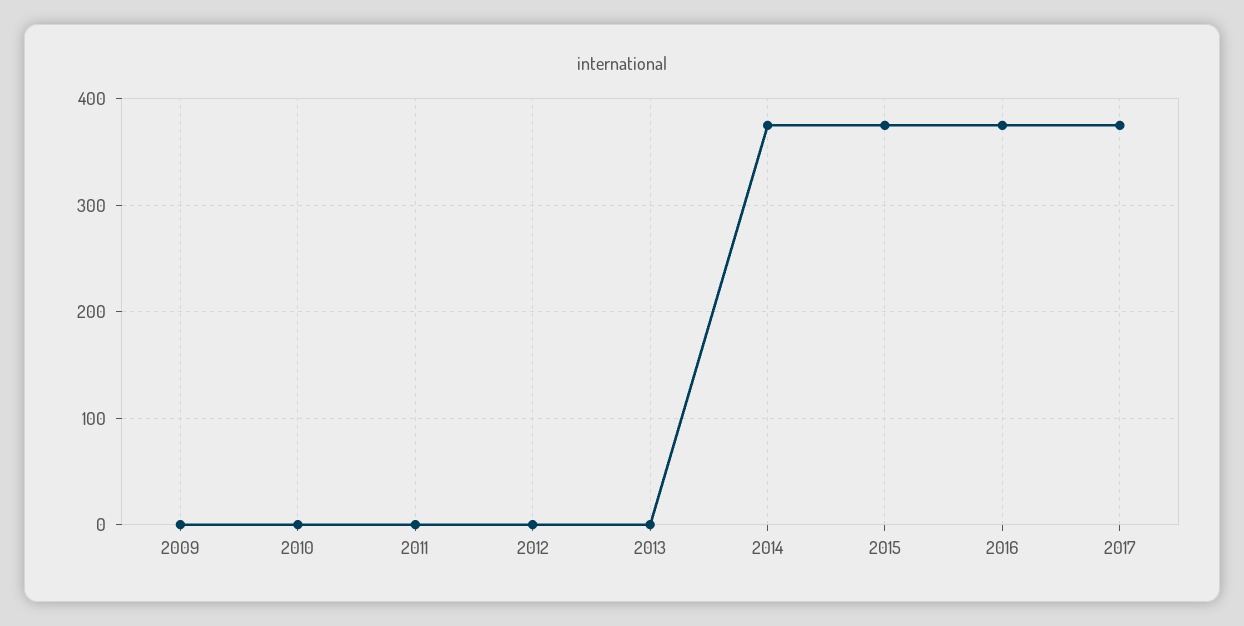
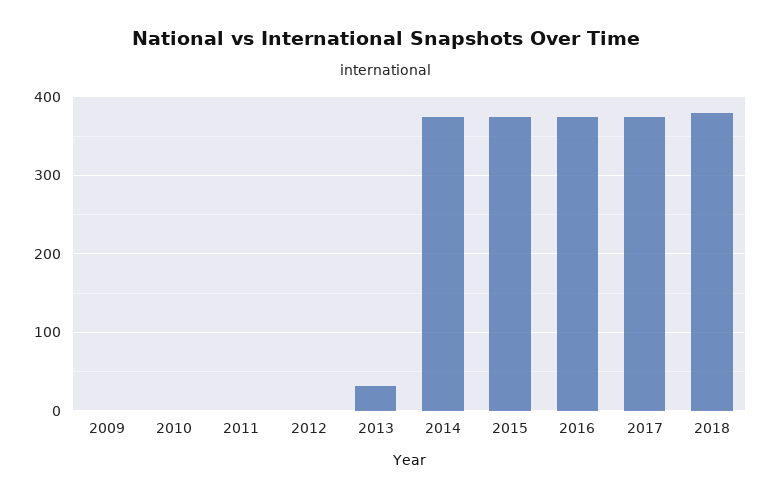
2013: 0 -> 30
2018: none -> 380

